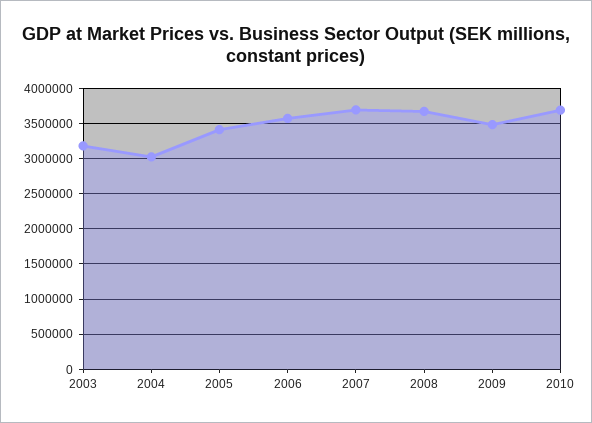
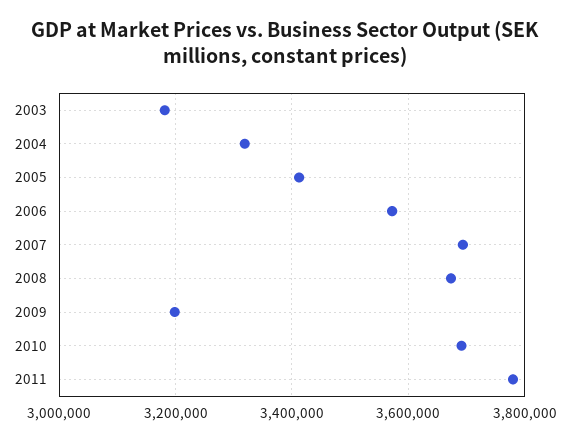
2004: 3000000 -> 3320000
2009: 3500000 -> 3200000
2011: none -> 3780000

